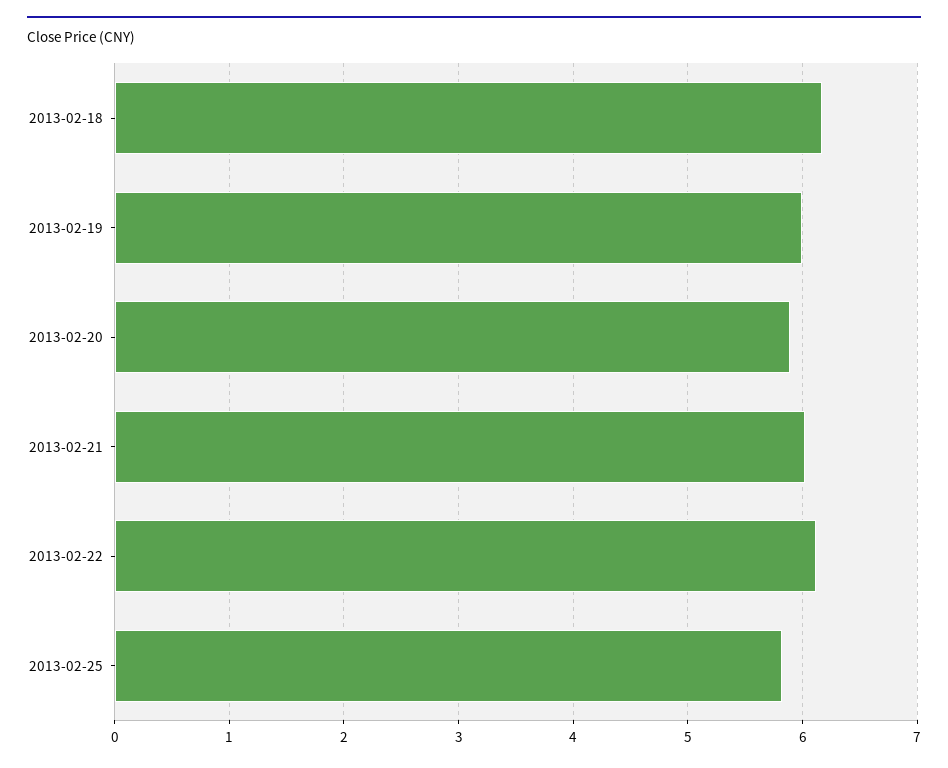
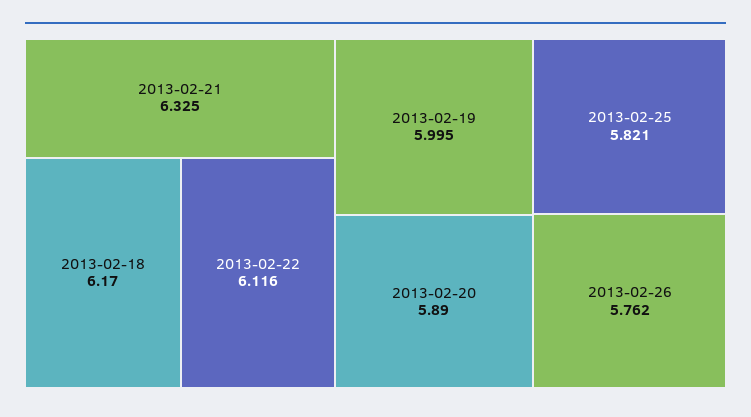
2013-02-21: 6 -> 6.325
2013-02-26: none -> 5.762

